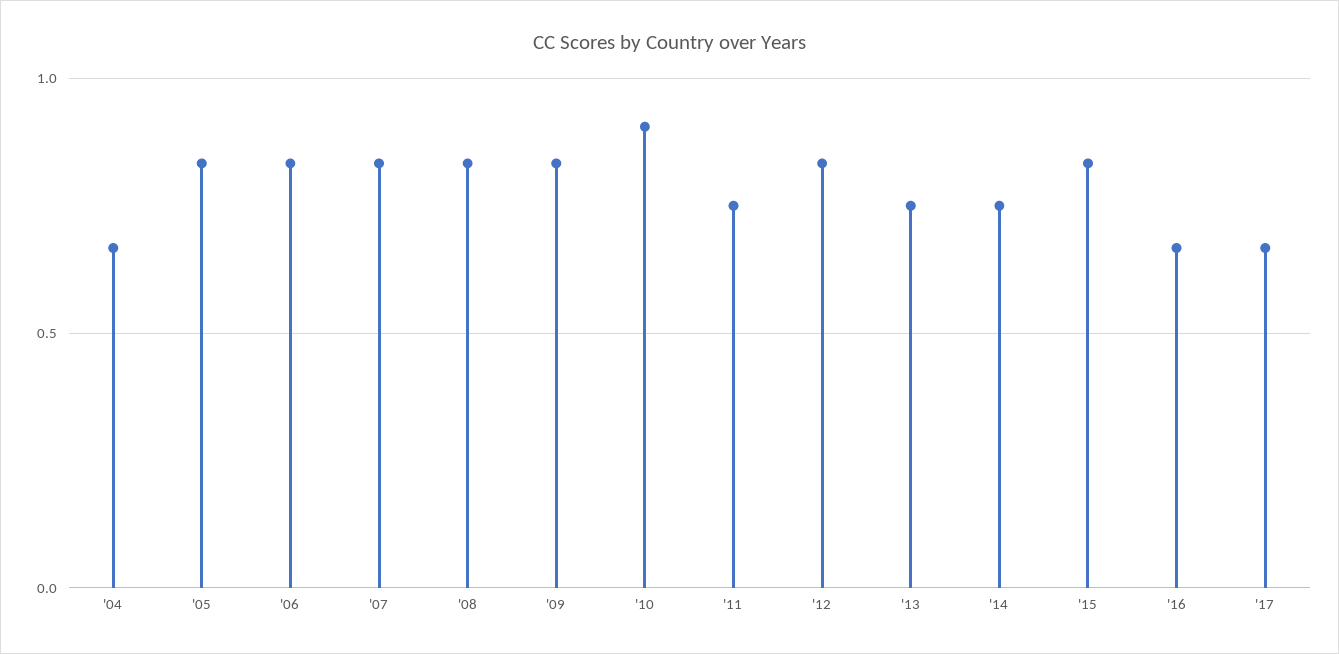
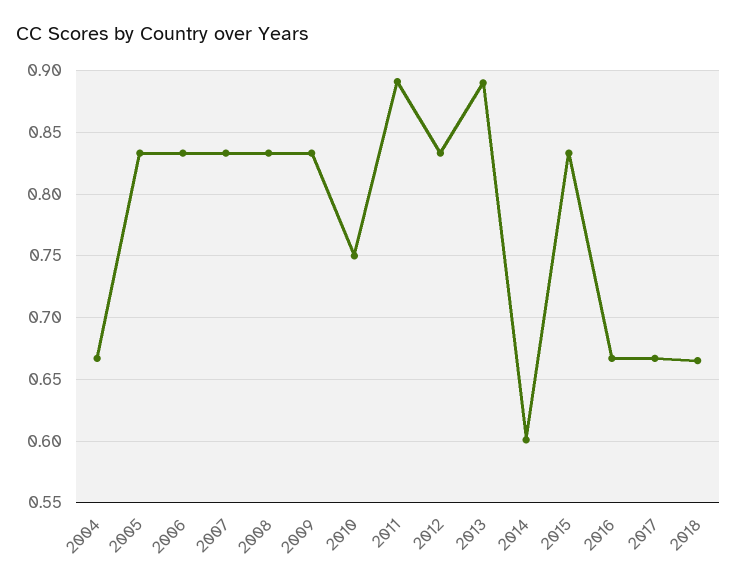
'10: 0.9 -> 0.75
'11: 0.75 -> 0.89
'13: 0.75 -> 0.89
'14: 0.75 -> 0.6
2018: none -> 0.665

